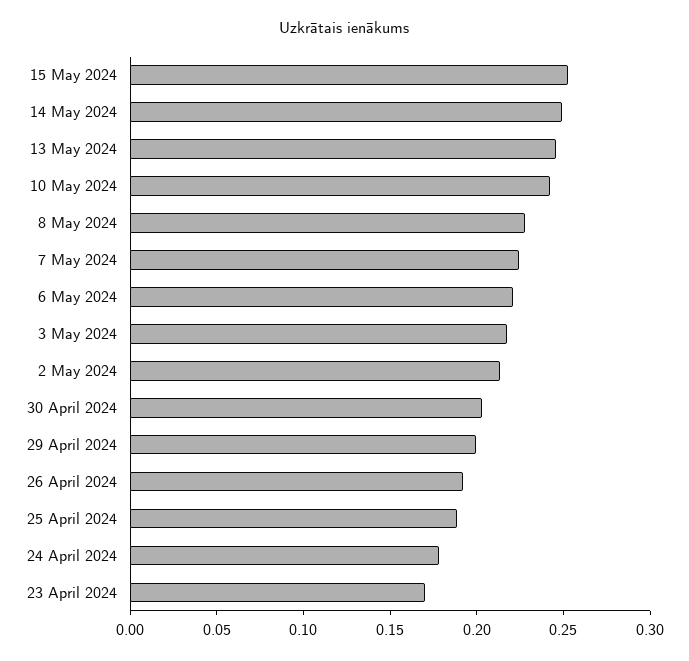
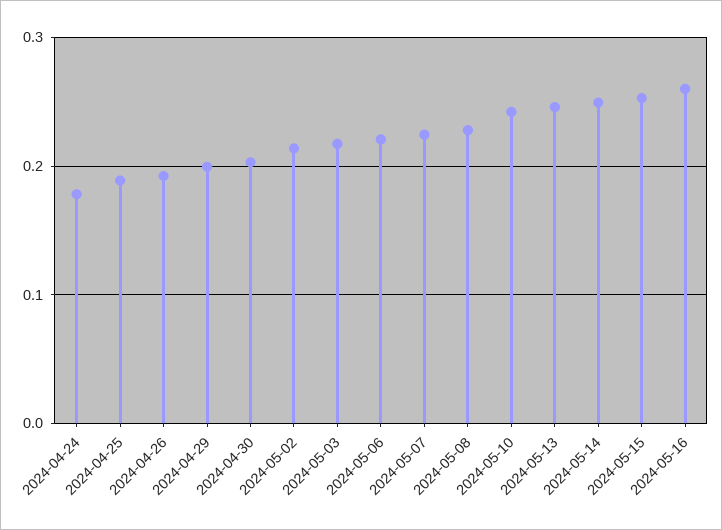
23 April 2024: 0.17 -> none
2024-05-16: none -> 0.26

